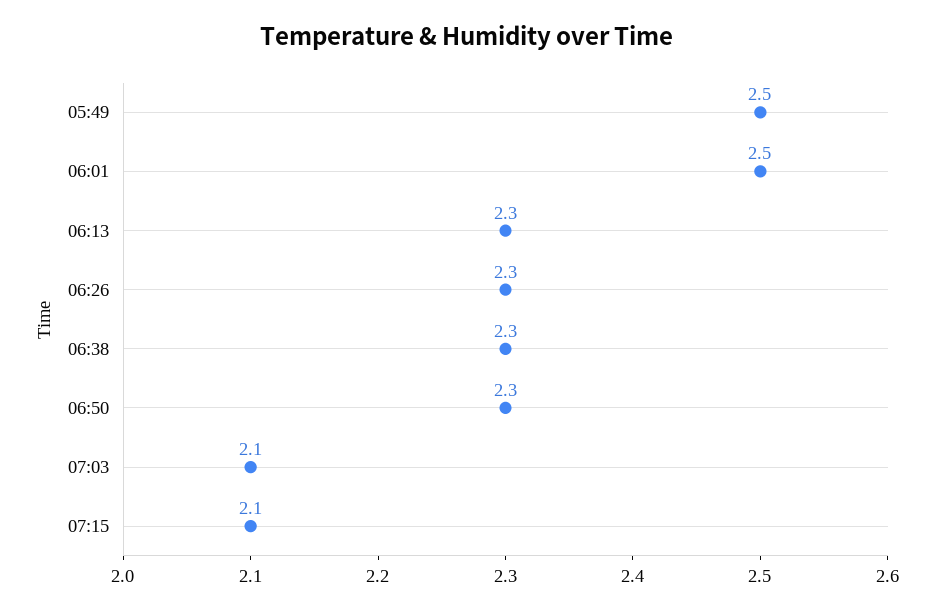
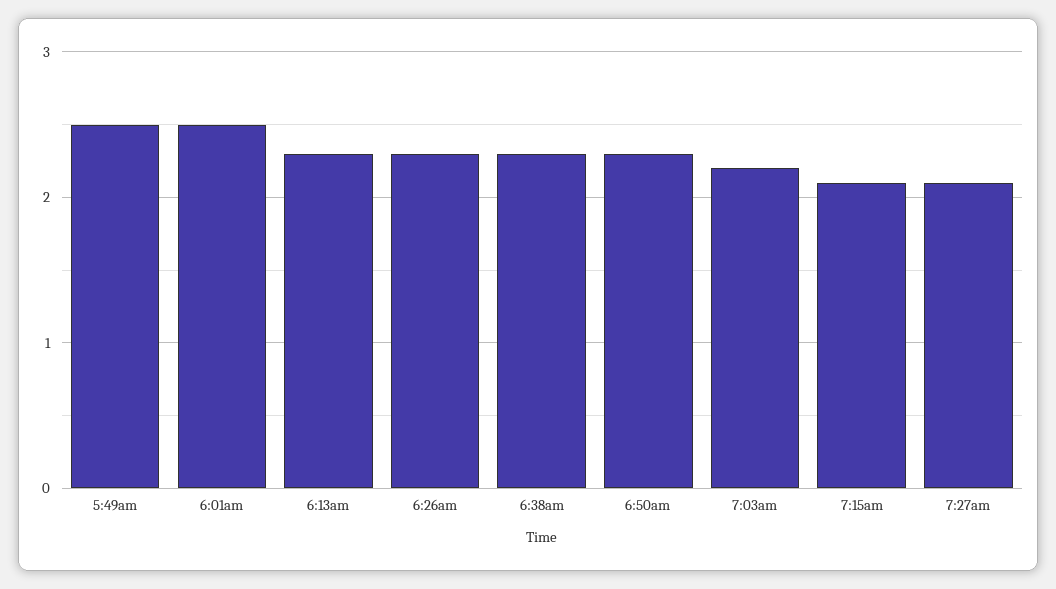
07:03: 2.1 -> 2.2
7:27am: none -> 2.1

